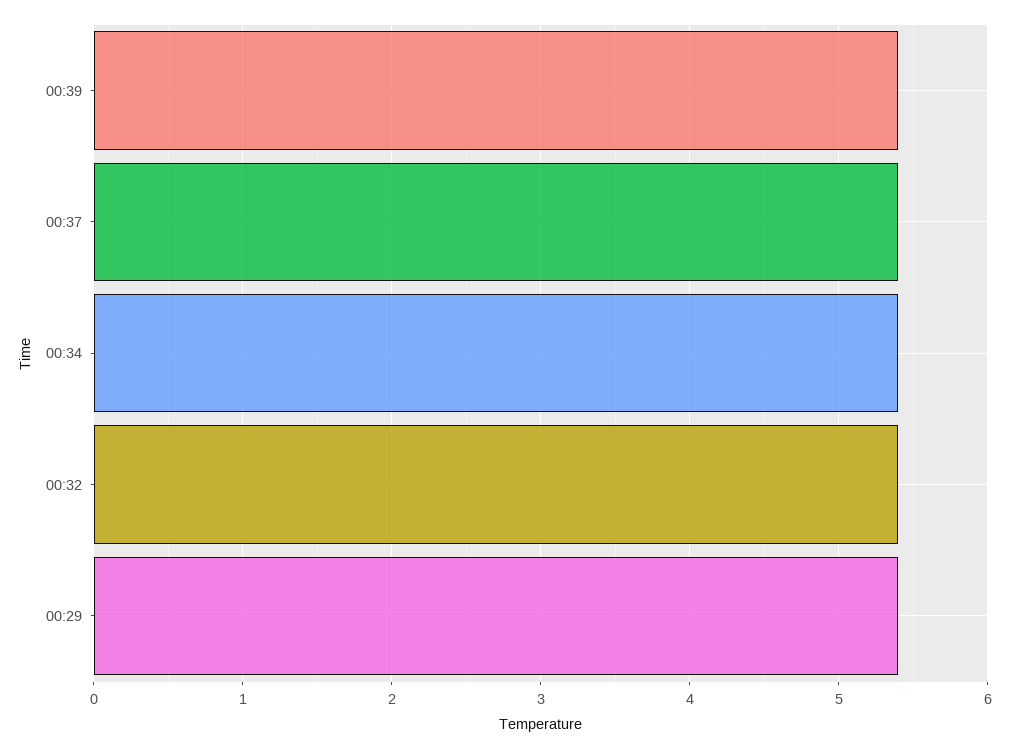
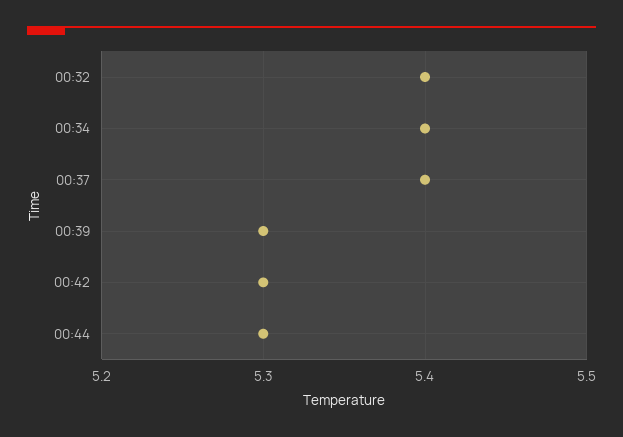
00:39: 5.4 -> 5.3
00:29: 5.4 -> none
00:42: none -> 5.3
00:44: none -> 5.3

